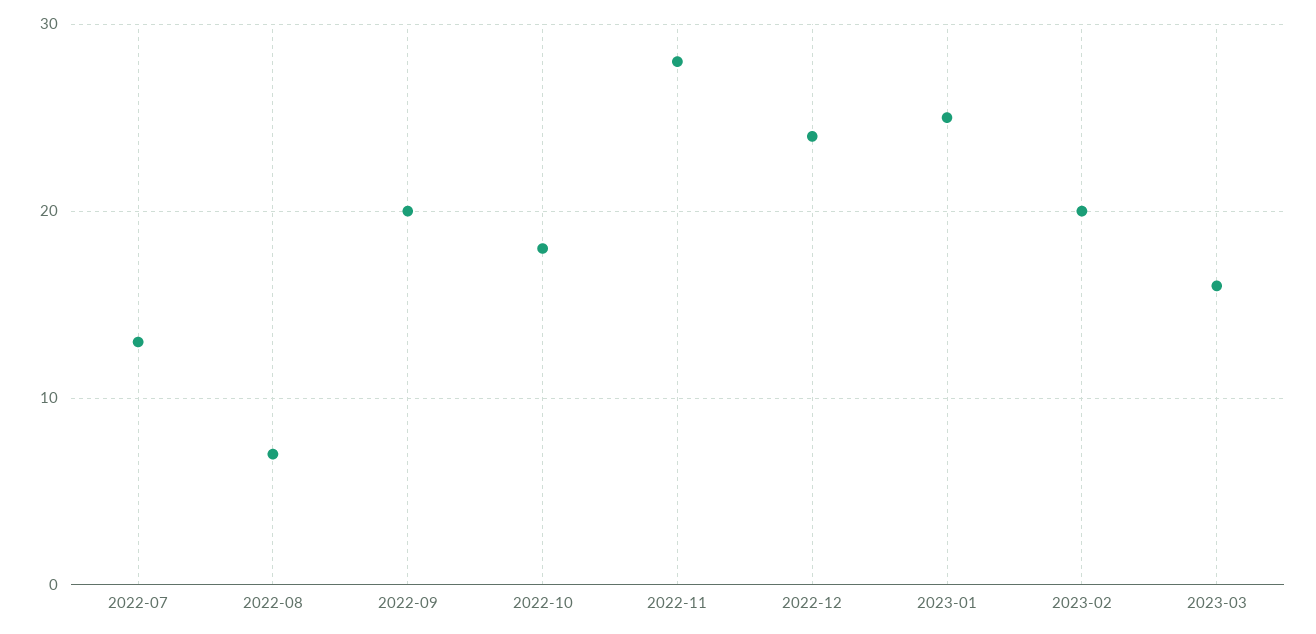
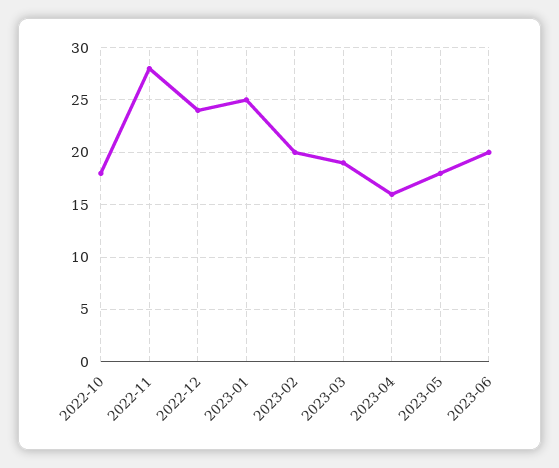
2022-07: 13 -> none
2022-08: 7 -> none
2022-09: 20 -> none
2023-03: 16 -> 19
2023-04: none -> 16
2023-05: none -> 18
2023-06: none -> 20

